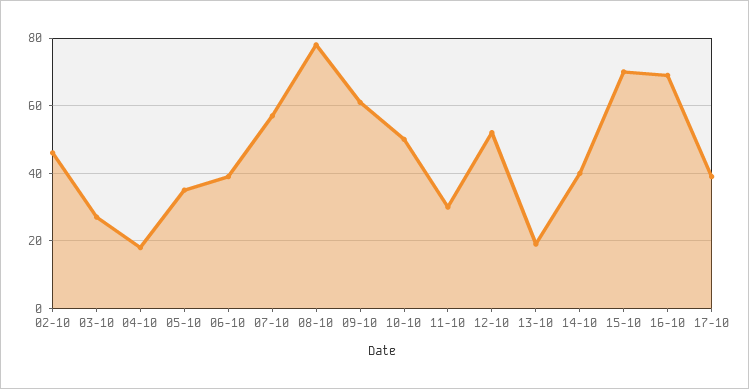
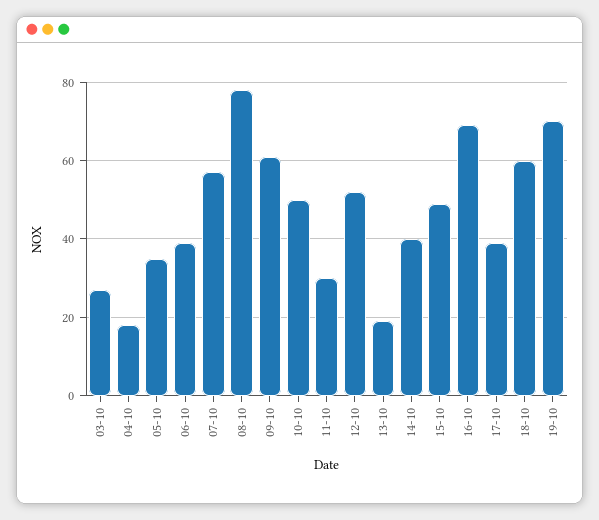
02-10: 45 -> none
15-10: 70 -> 50
18-10: none -> 60
19-10: none -> 70

